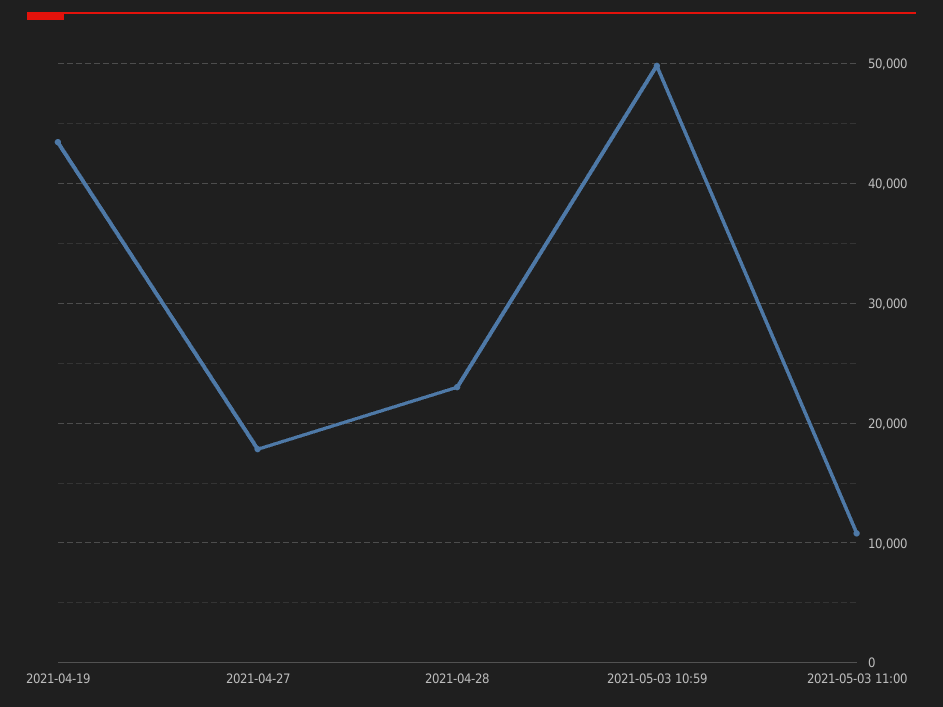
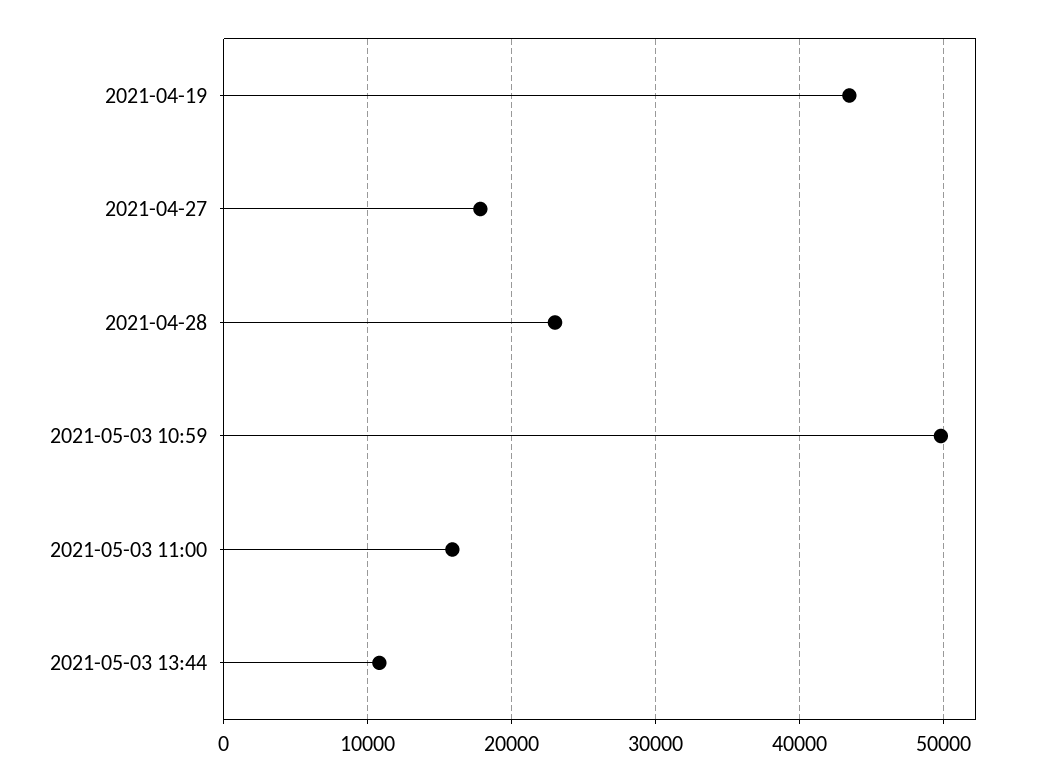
2021-05-03 11:00: 11000 -> 16000
2021-05-03 13:44: none -> 11000

